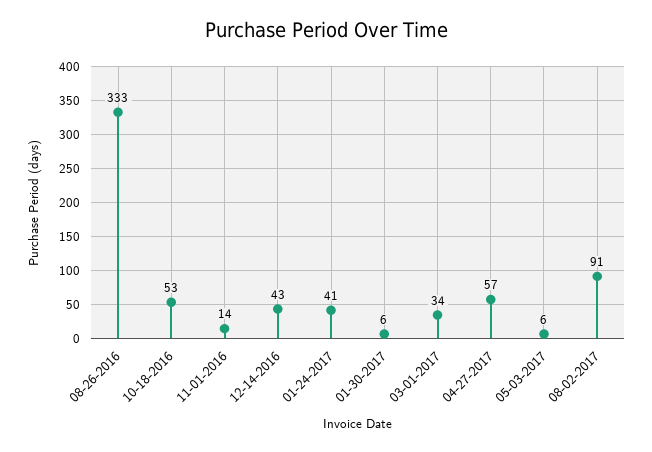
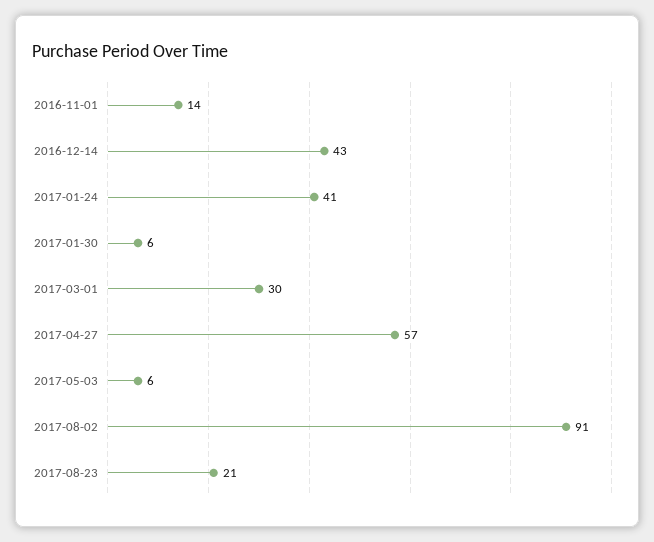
08-26-2016: 333 -> none
10-18-2016: 53 -> none
03-01-2017: 34 -> 30
2017-08-23: none -> 21

